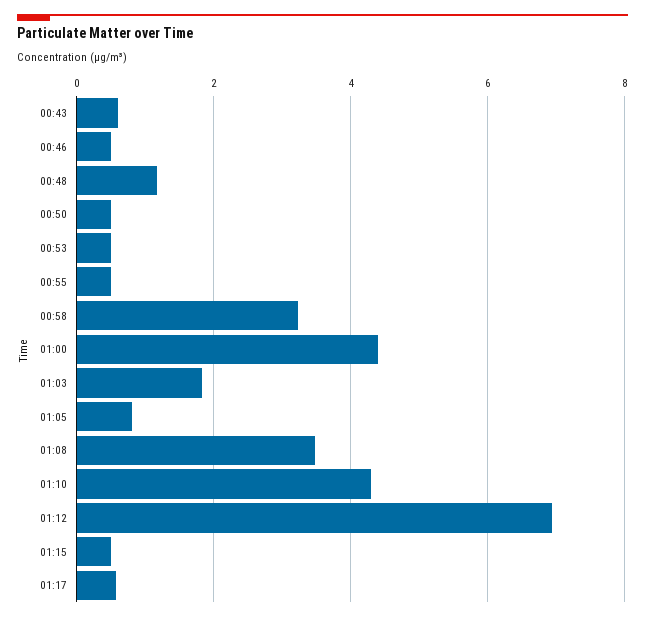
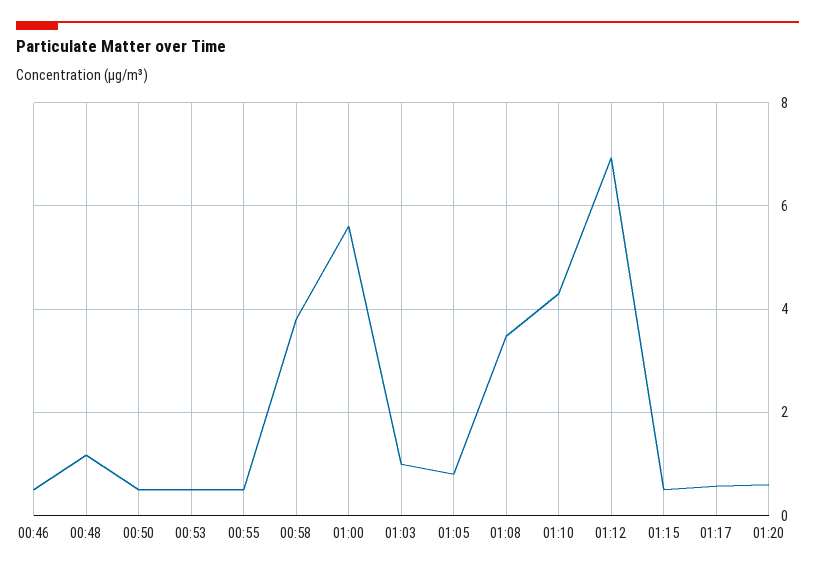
00:43: 0.6 -> none
00:58: 3.2 -> 3.8
01:00: 4.4 -> 5.6
01:03: 1.8 -> 1
01:20: none -> 0.6

